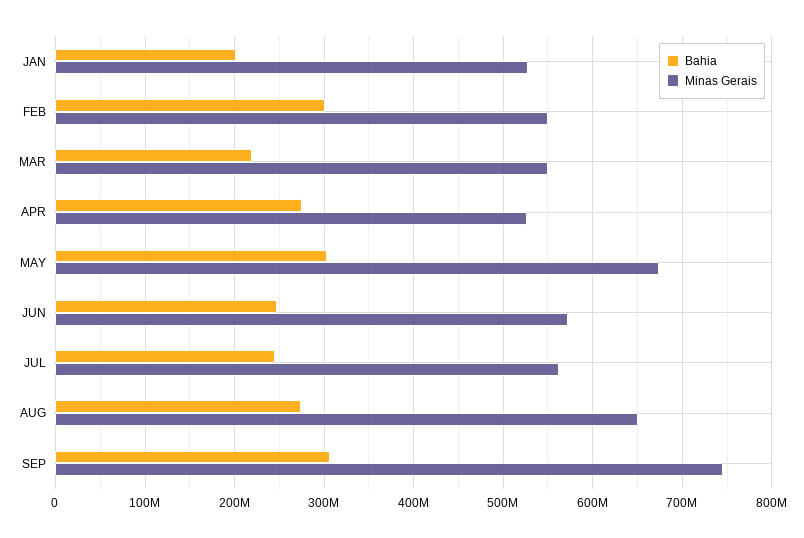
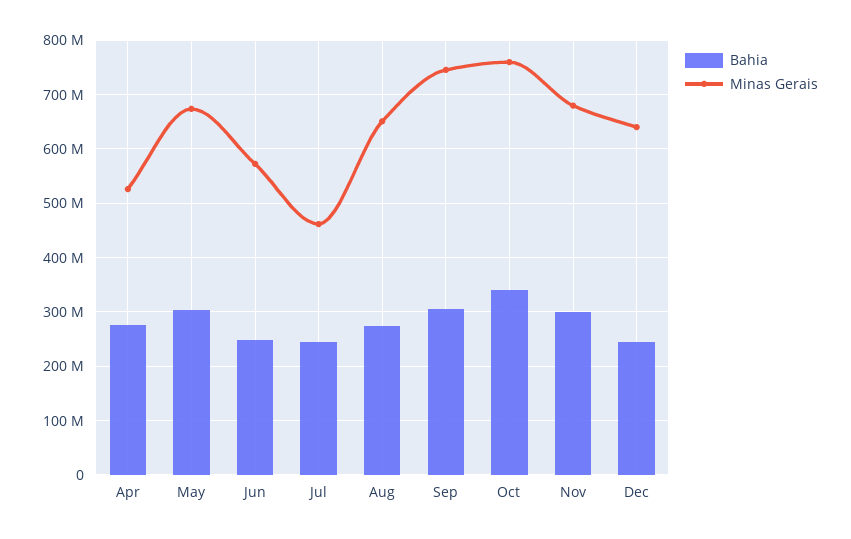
Bahia, JAN: 200000000 -> none
Minas Gerais, JAN: 530000000 -> none
Bahia, FEB: 300000000 -> none
Minas Gerais, FEB: 550000000 -> none
Bahia, MAR: 220000000 -> none
Minas Gerais, MAR: 550000000 -> none
Minas Gerais, JUL: 560000000 -> 460000000
Bahia, Oct: none -> 340000000
Minas Gerais, Oct: none -> 760000000
Bahia, Nov: none -> 300000000
Minas Gerais, Nov: none -> 680000000
Bahia, Dec: none -> 240000000
Minas Gerais, Dec: none -> 640000000

